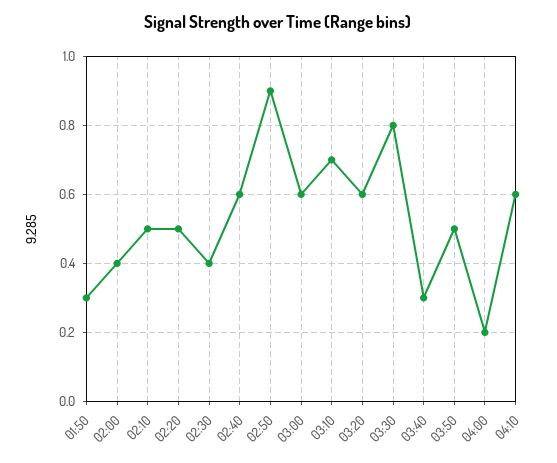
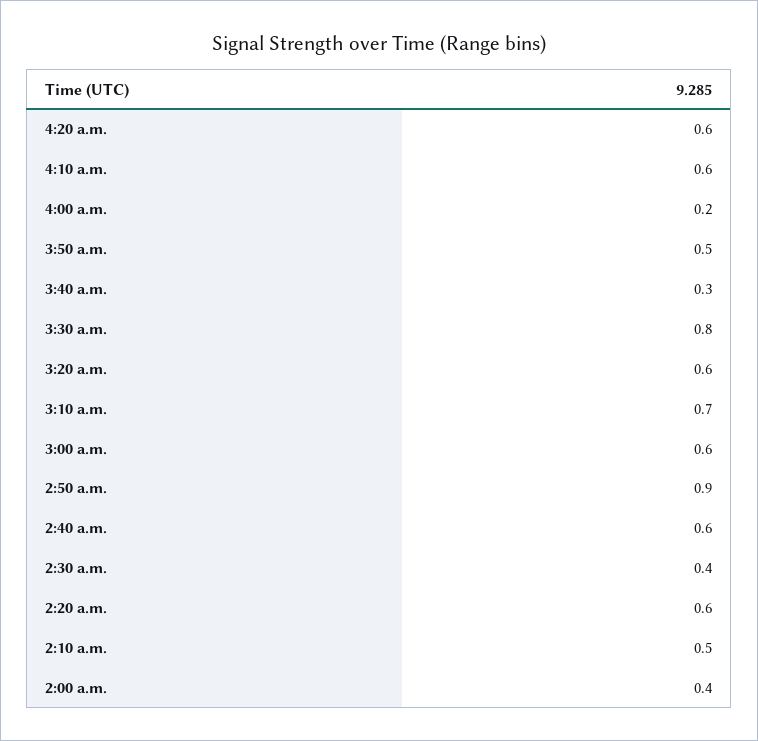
01:50: 0.3 -> none
02:20: 0.5 -> 0.6
4:20 a.m.: none -> 0.6

